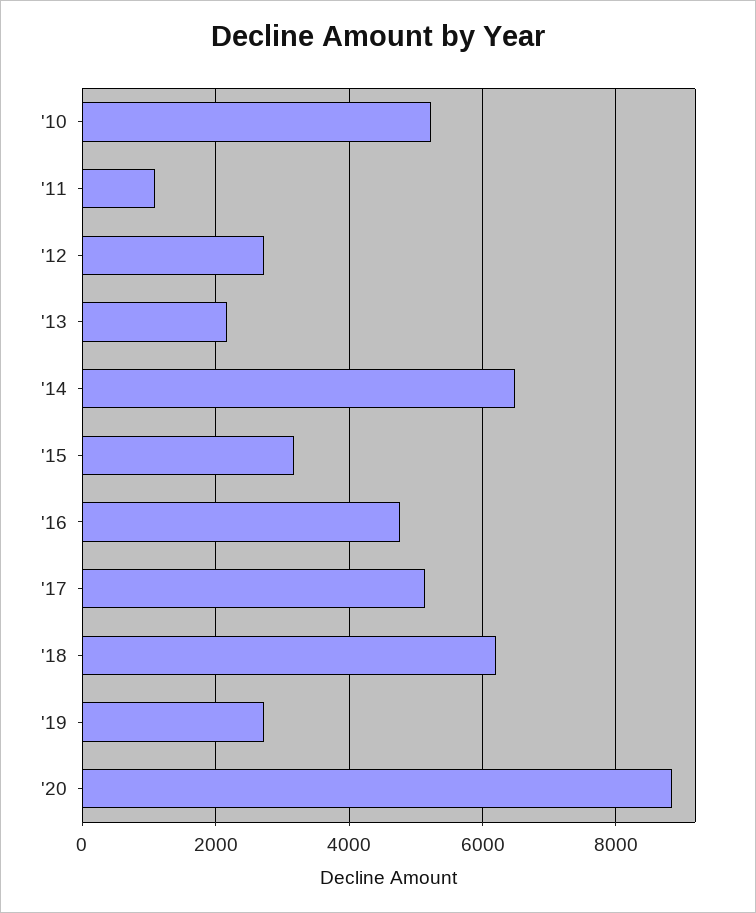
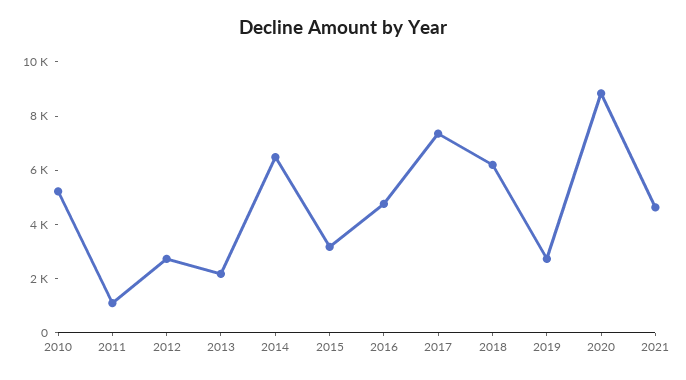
'17: 5200 -> 7500
2021: none -> 4500

